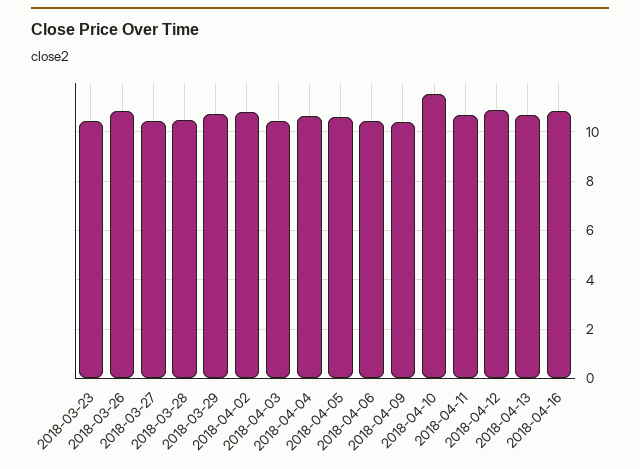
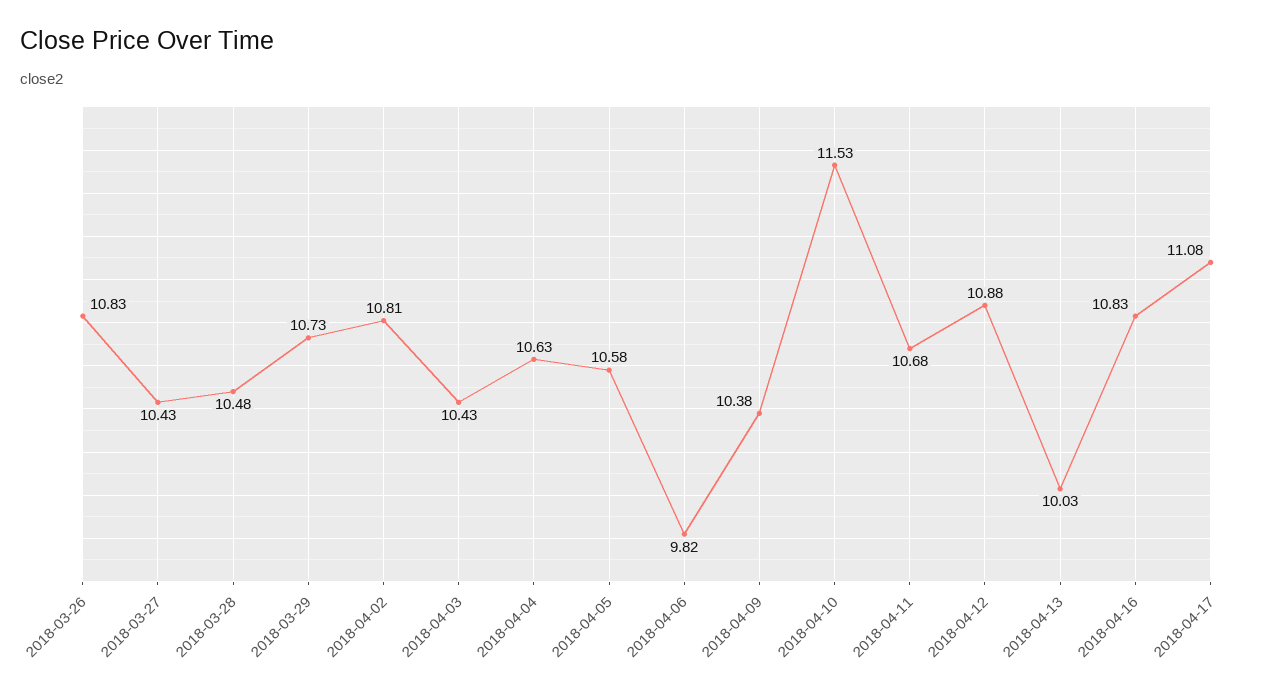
2018-03-23: 10.5 -> none
2018-04-06: 10.5 -> 9.82
2018-04-13: 10.75 -> 10.03
2018-04-17: none -> 11.08

